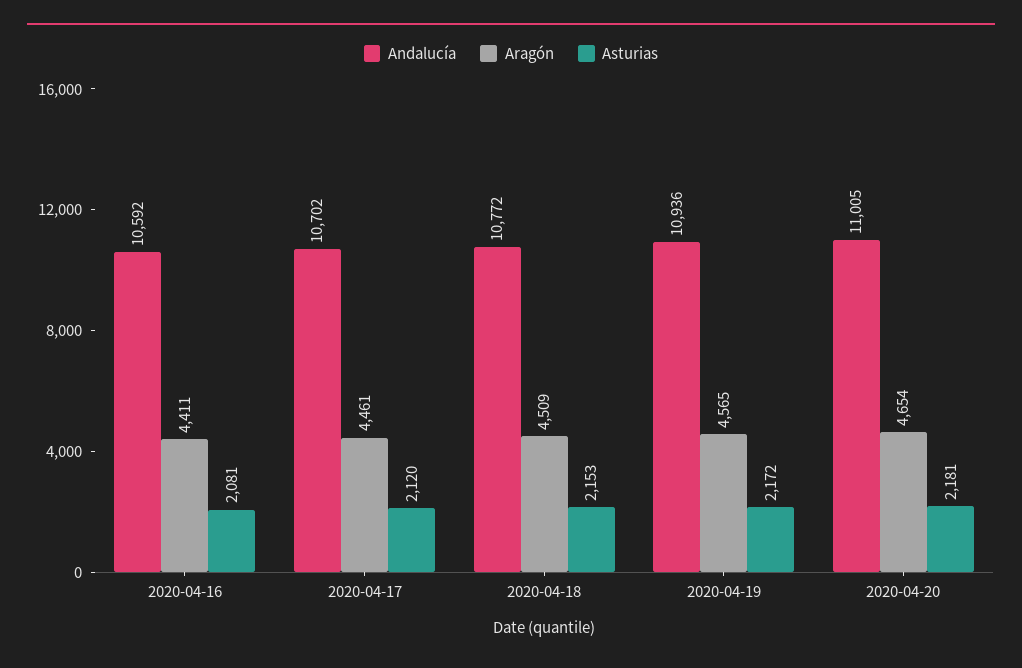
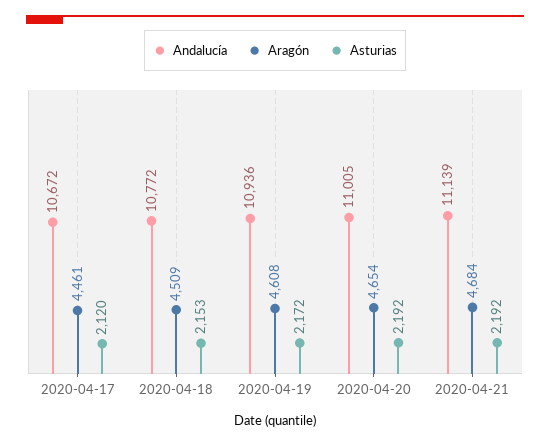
Andalucía, 2020-04-16: 10592 -> none
Aragón, 2020-04-16: 4411 -> none
Asturias, 2020-04-16: 2081 -> none
Andalucía, 2020-04-17: 10702 -> 10672
Aragón, 2020-04-19: 4565 -> 4608
Asturias, 2020-04-20: 2181 -> 2192
Andalucía, 2020-04-21: none -> 11139
Aragón, 2020-04-21: none -> 4684
Asturias, 2020-04-21: none -> 2192

